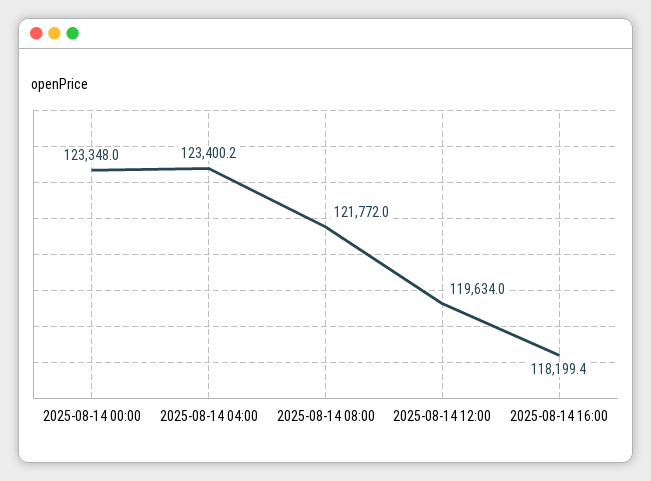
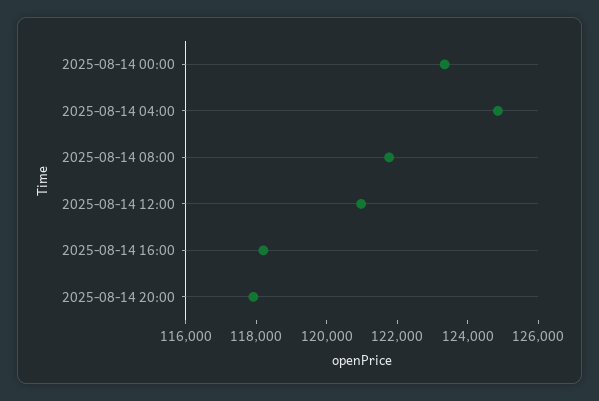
2025-08-14 04:00: 123400.2 -> 125000
2025-08-14 12:00: 119634 -> 121000
2025-08-14 20:00: none -> 118000

